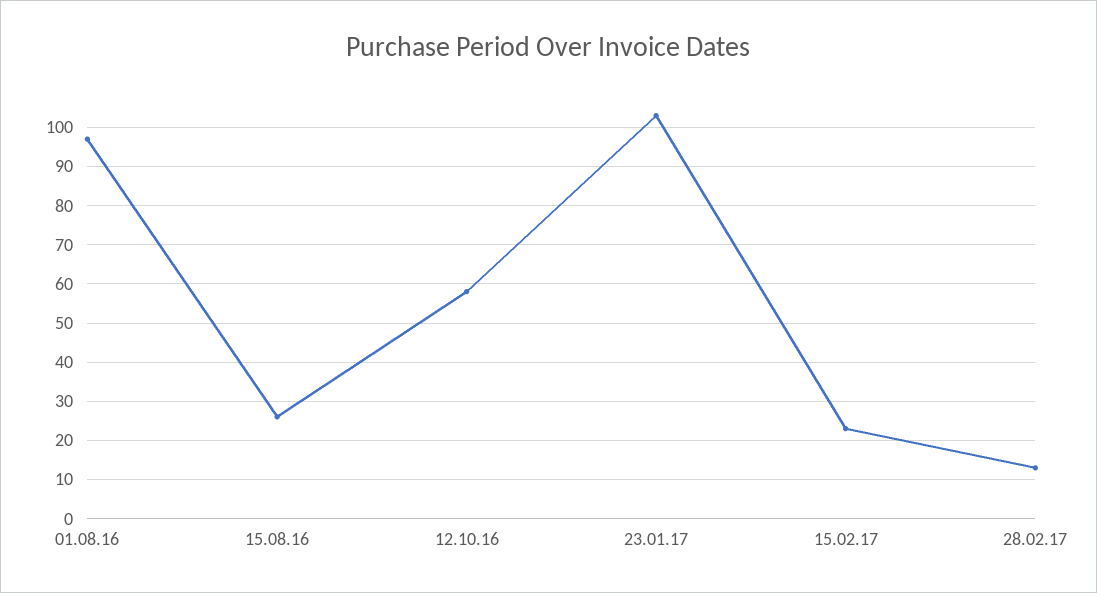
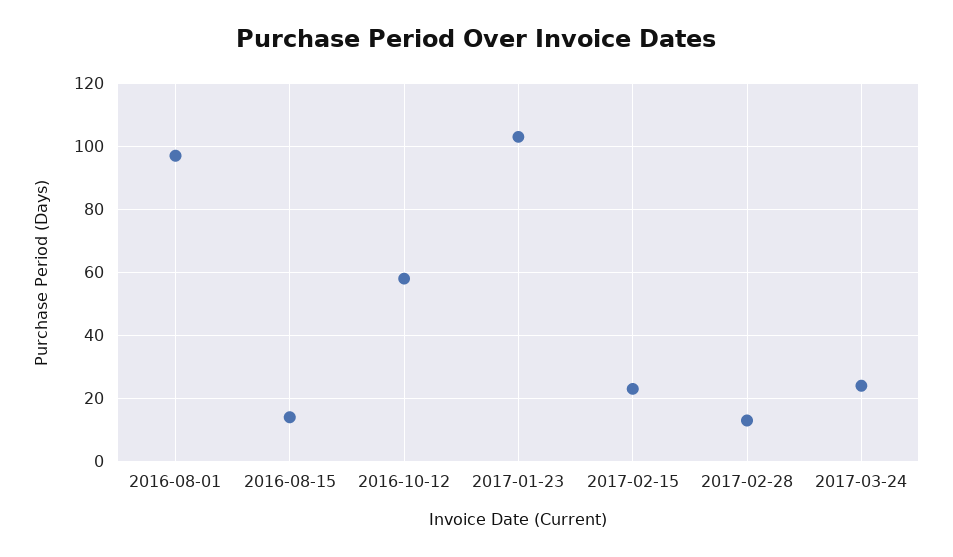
15.08.16: 25 -> 15
2017-03-24: none -> 25

